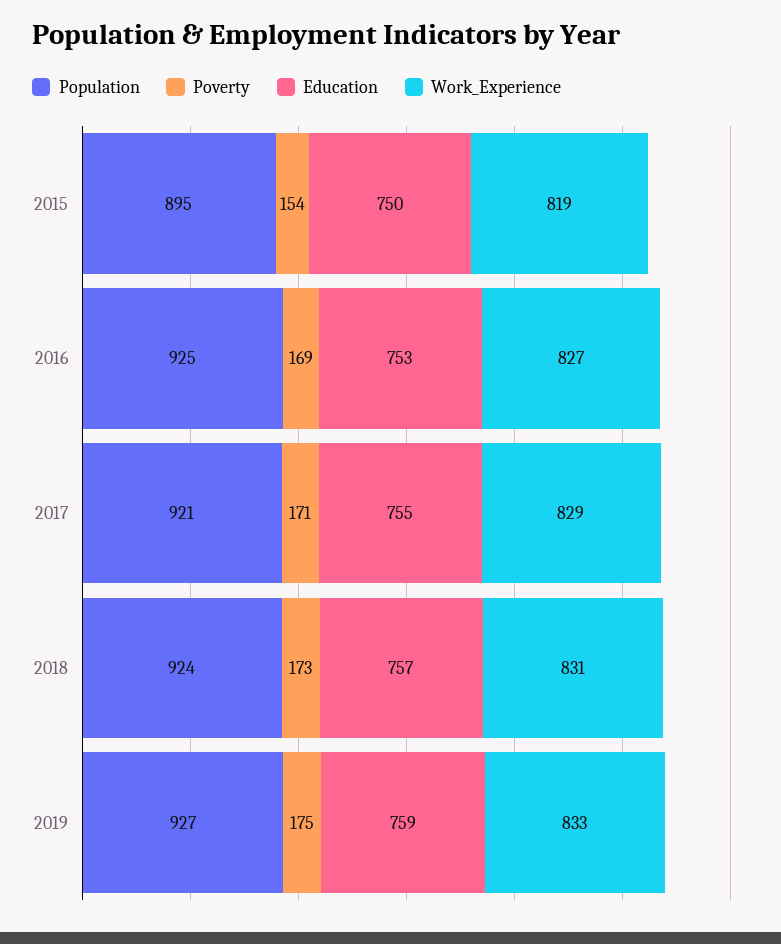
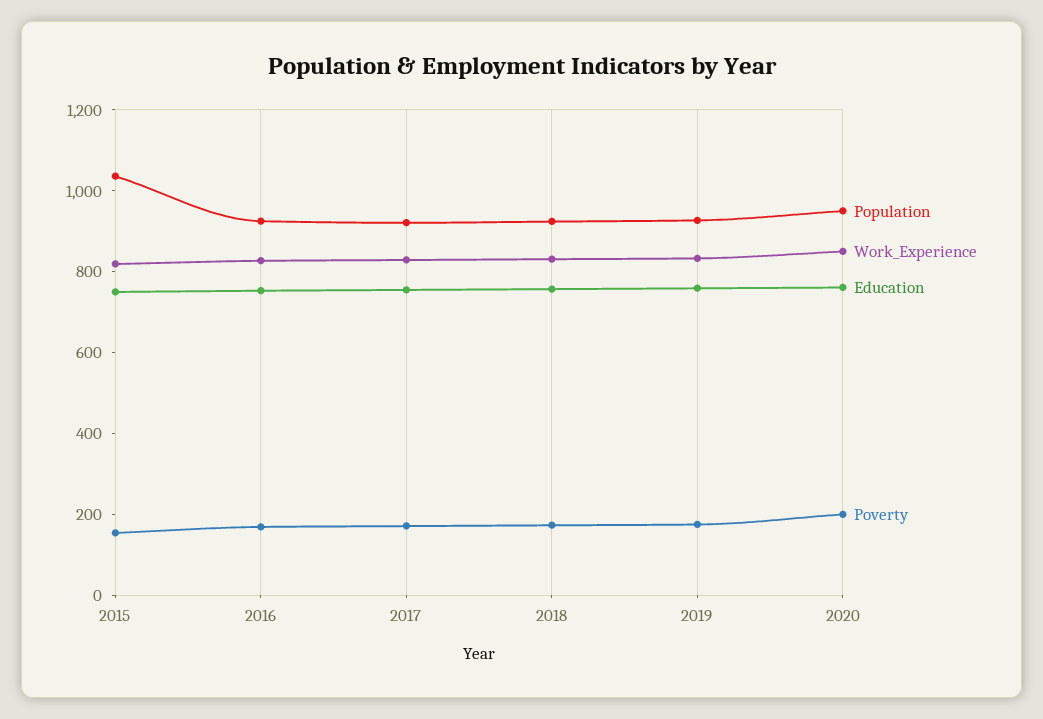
Population, 2015: 895 -> 1050
Population, 2020: none -> 950
Work_Experience, 2020: none -> 850
Education, 2020: none -> 750
Poverty, 2020: none -> 200

